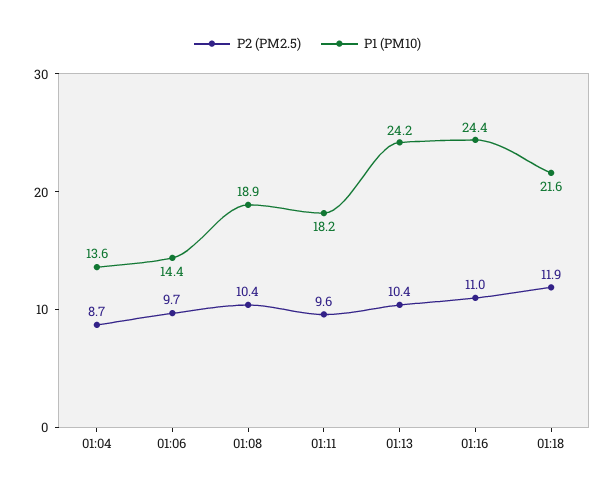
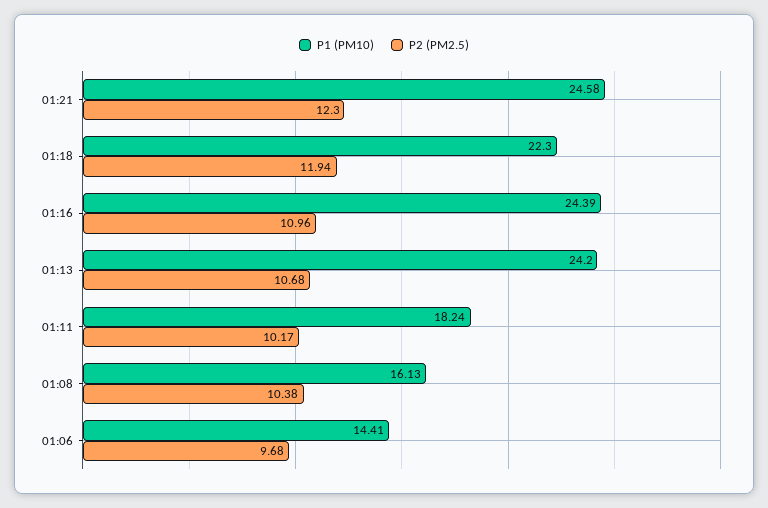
P2 (PM2.5), 01:04: 8.7 -> none
P1 (PM10), 01:04: 13.6 -> none
P1 (PM10), 01:08: 18.9 -> 16.13
P2 (PM2.5), 01:11: 9.6 -> 10.17
P2 (PM2.5), 01:13: 10.4 -> 10.68
P1 (PM10), 01:18: 21.6 -> 22.3
P1 (PM10), 01:21: none -> 24.58
P2 (PM2.5), 01:21: none -> 12.3

